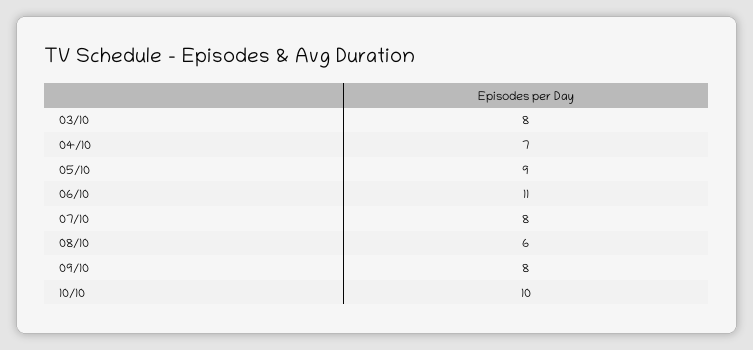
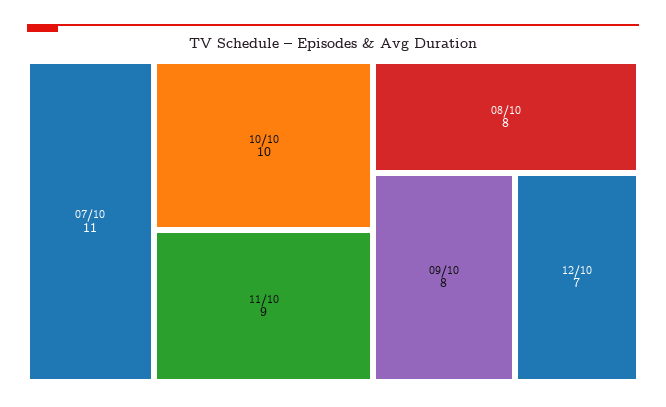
03/10: 8 -> none
04/10: 7 -> none
05/10: 9 -> none
06/10: 11 -> none
07/10: 8 -> 11
08/10: 6 -> 8
11/10: none -> 9
12/10: none -> 7

